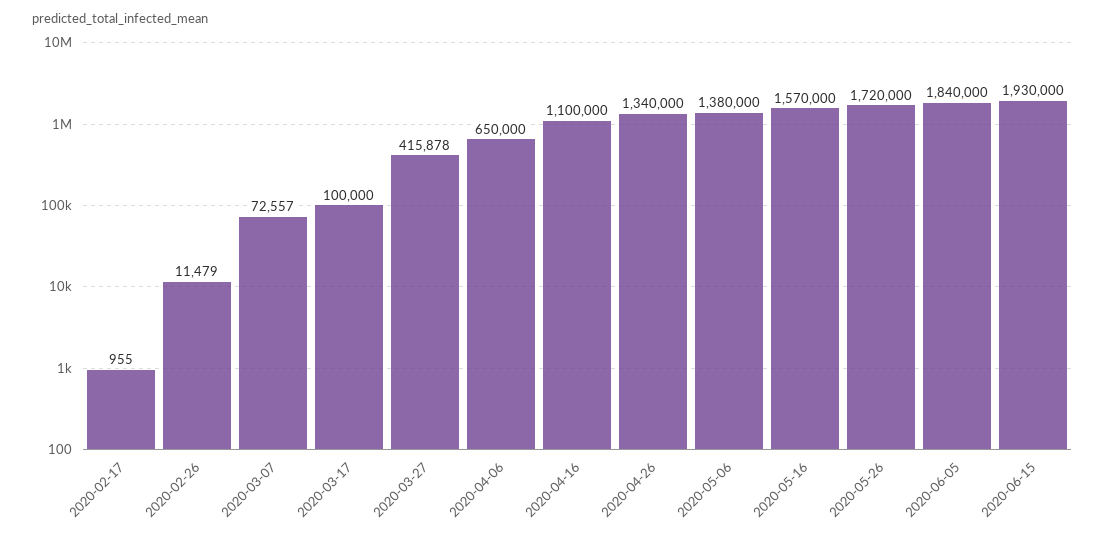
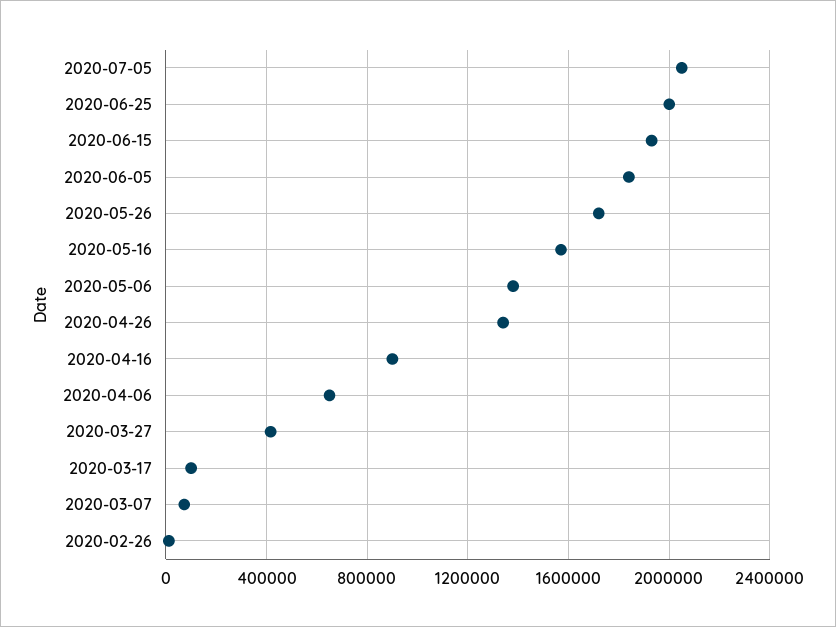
2020-02-17: 955 -> none
2020-04-16: 1100000 -> 900000
2020-07-05: none -> 2050000
2020-06-25: none -> 2000000

